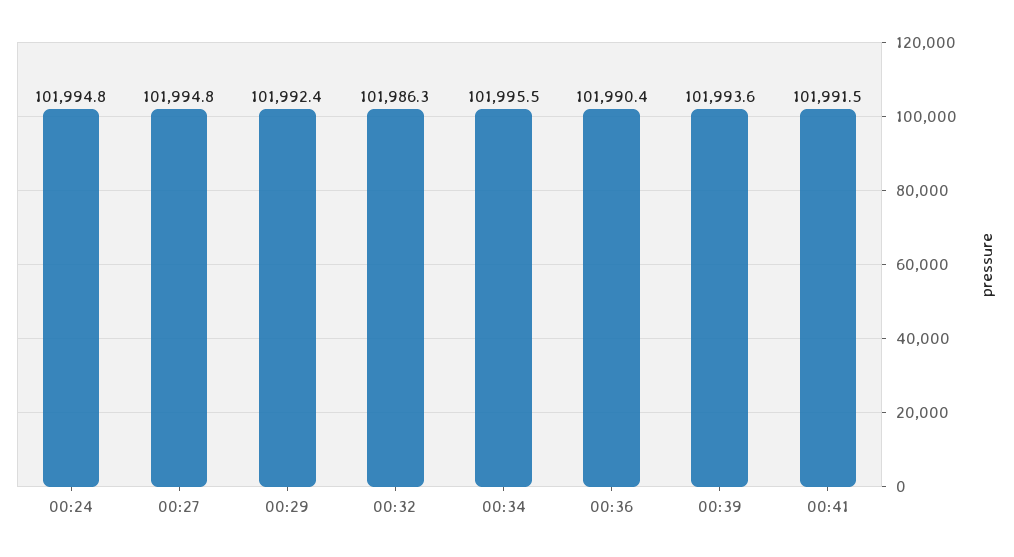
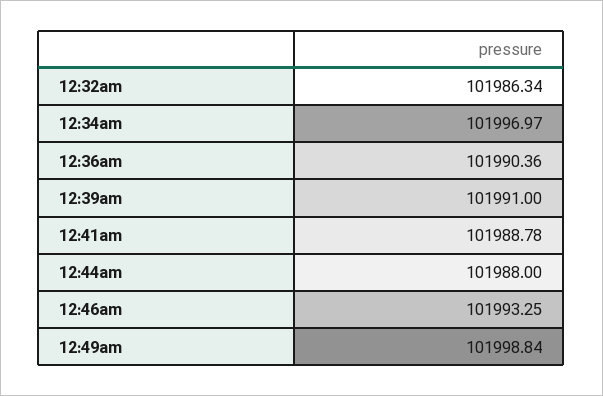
00:24: 101994.8 -> none
00:27: 101994.8 -> none
00:29: 101992.4 -> none
00:34: 101995.5 -> 101996.97
00:39: 101993.6 -> 101991
00:41: 101991.5 -> 101988.78
12:44am: none -> 101988
12:46am: none -> 101993.25
12:49am: none -> 101998.84

